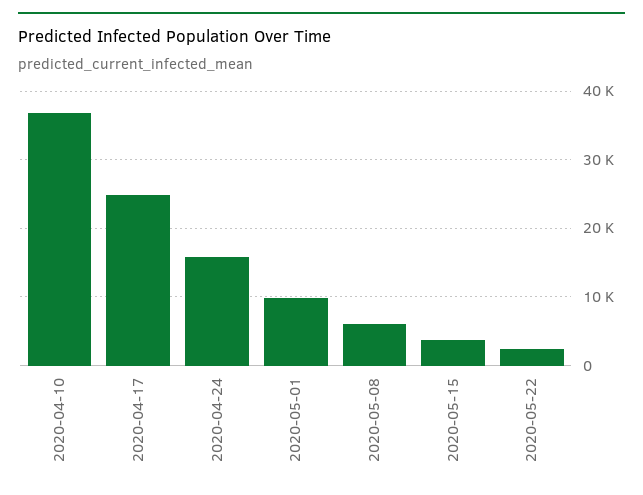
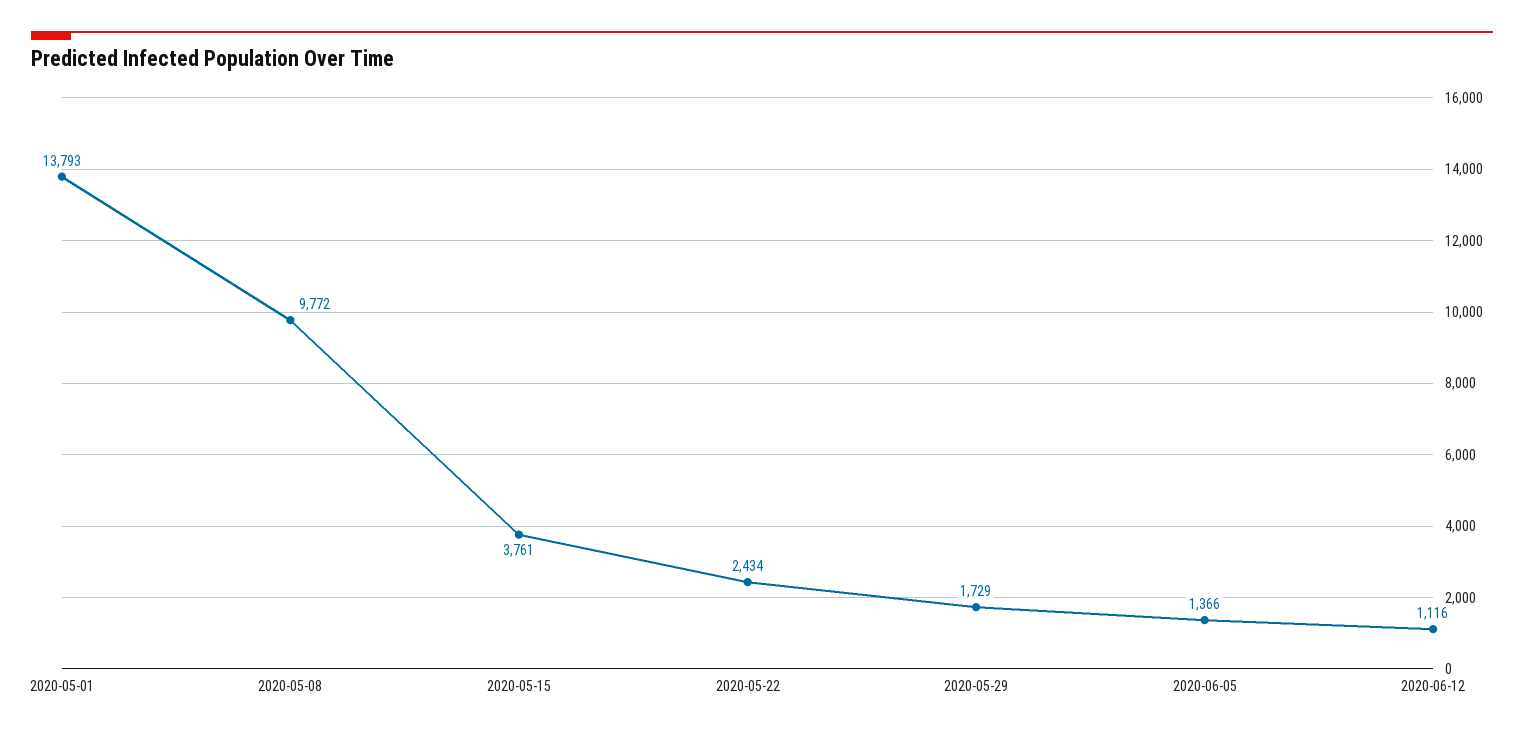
2020-04-10: 37000 -> none
2020-04-17: 25000 -> none
2020-04-24: 16000 -> none
2020-05-01: 10000 -> 13793
2020-05-08: 6000 -> 9772
2020-05-29: none -> 1729
2020-06-05: none -> 1366
2020-06-12: none -> 1116

